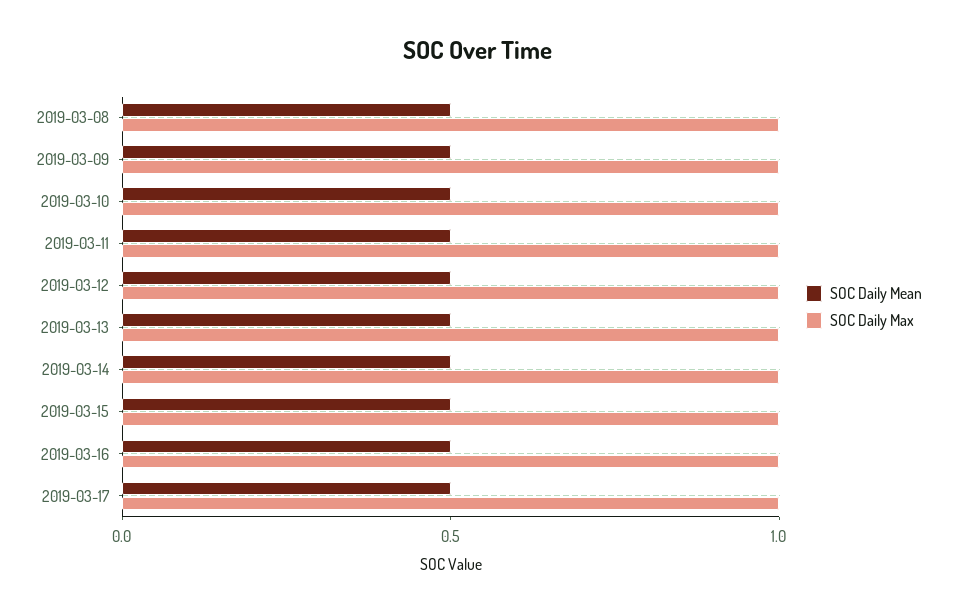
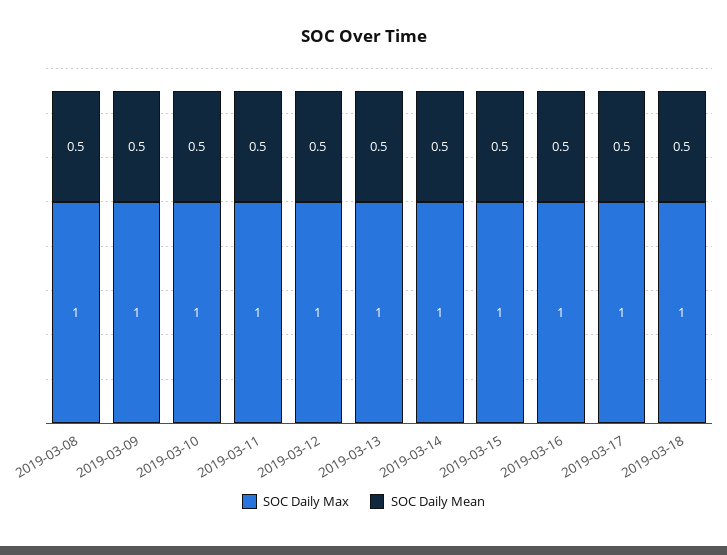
SOC Daily Max, 2019-03-18: none -> 1
SOC Daily Mean, 2019-03-18: none -> 0.5

